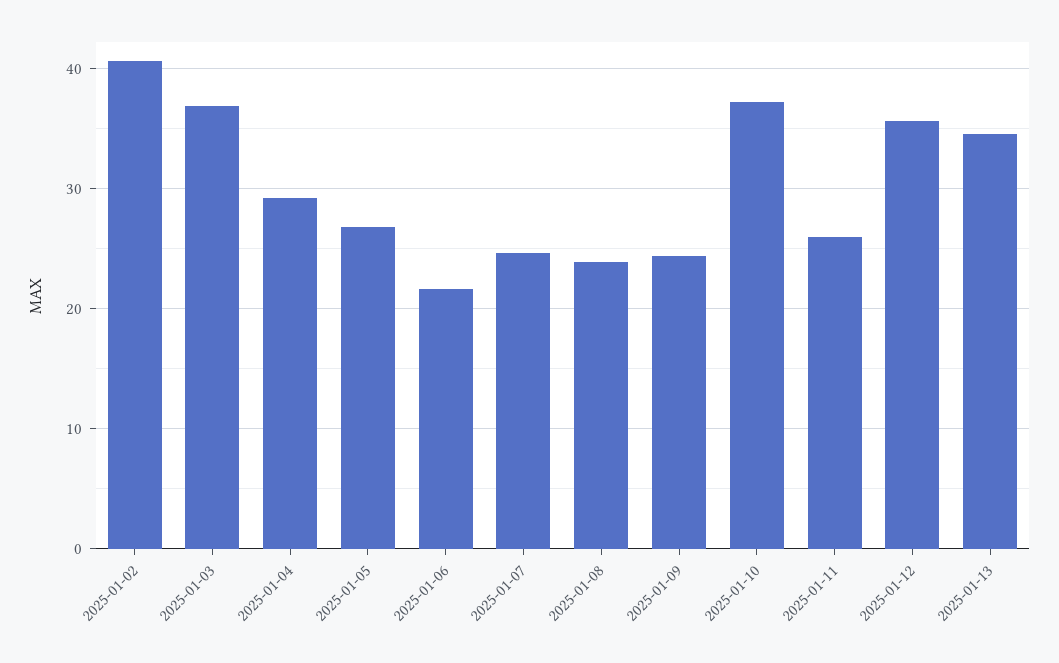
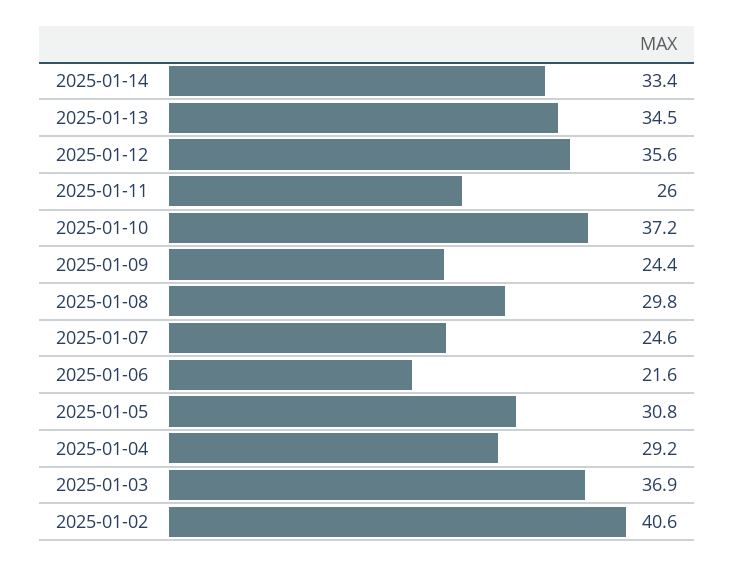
2025-01-05: 27 -> 30.8
2025-01-08: 24 -> 29.8
2025-01-14: none -> 33.4

